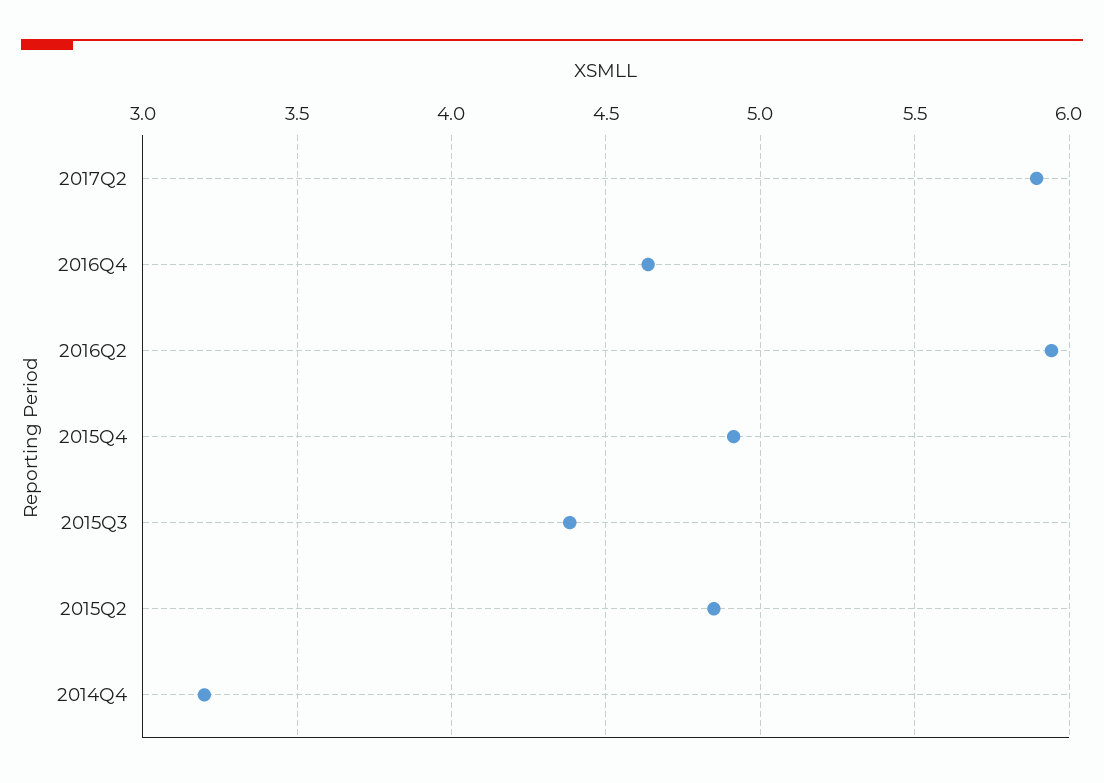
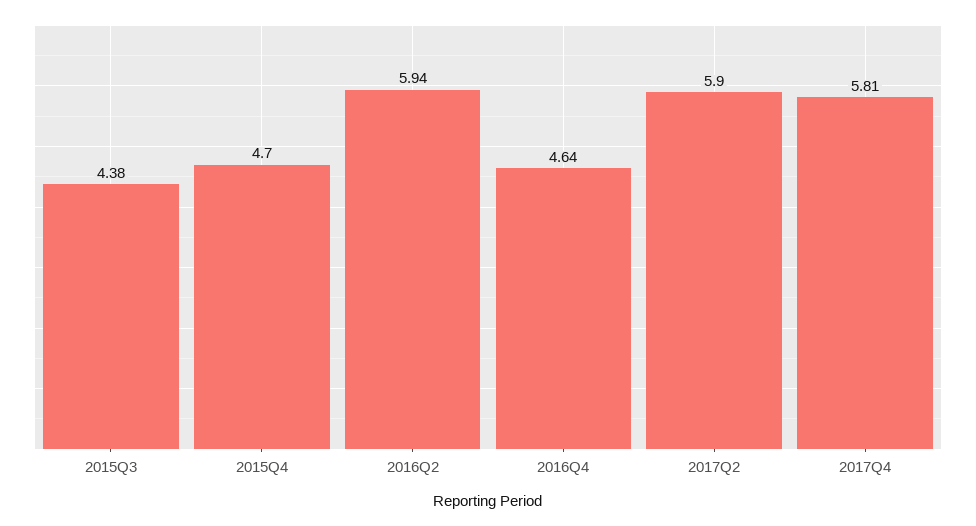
2015Q4: 4.9 -> 4.7
2015Q2: 4.85 -> none
2014Q4: 3.2 -> none
2017Q4: none -> 5.81

